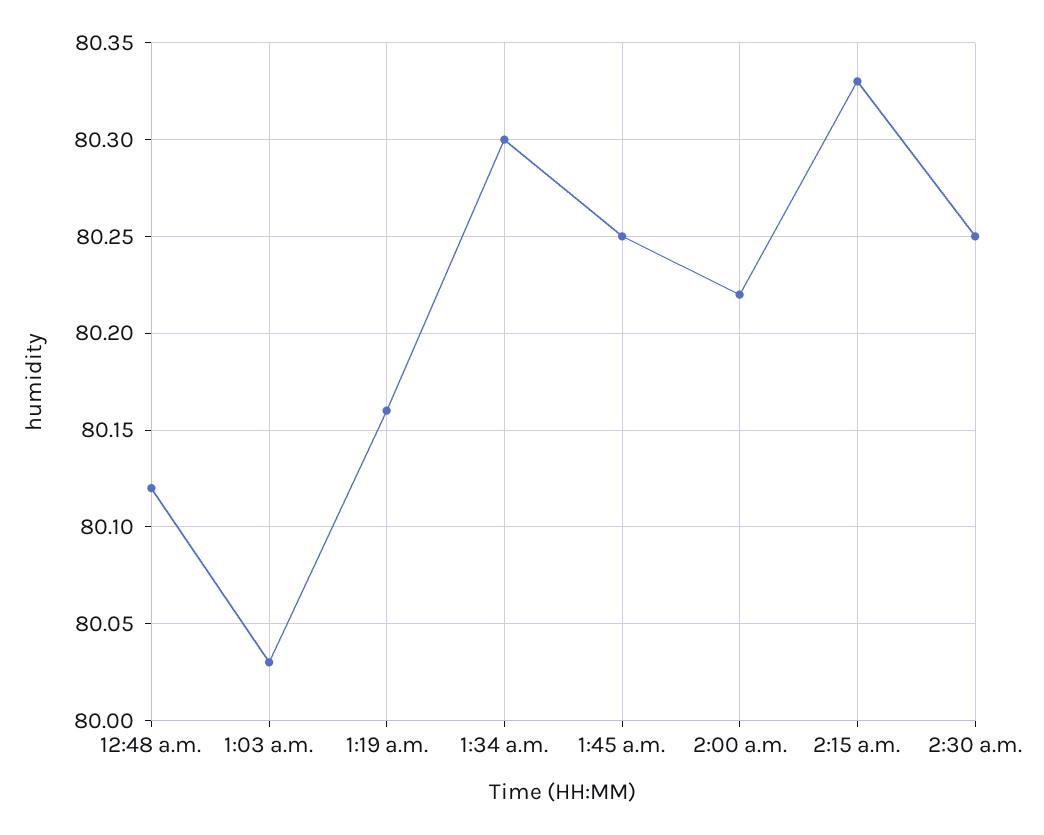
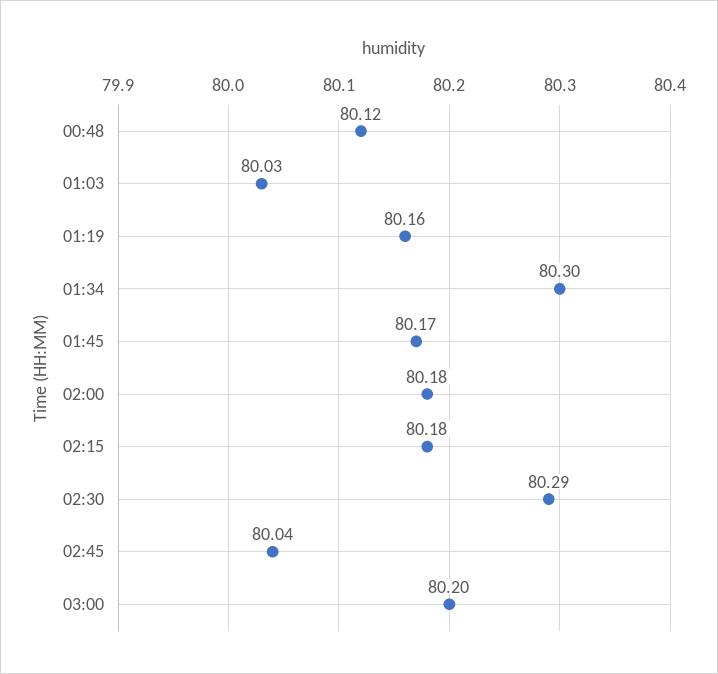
1:45 a.m.: 80.25 -> 80.17
2:00 a.m.: 80.22 -> 80.18
2:15 a.m.: 80.33 -> 80.18
2:30 a.m.: 80.25 -> 80.29
02:45: none -> 80.04
03:00: none -> 80.2

